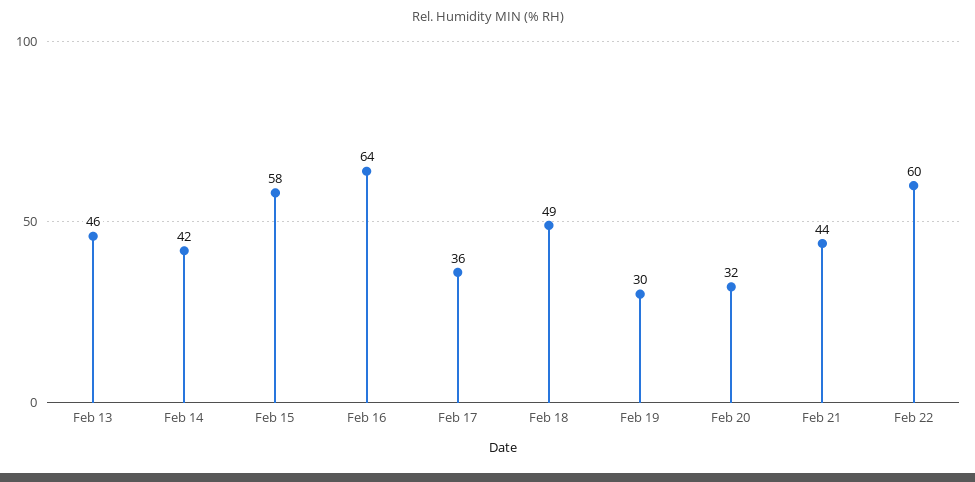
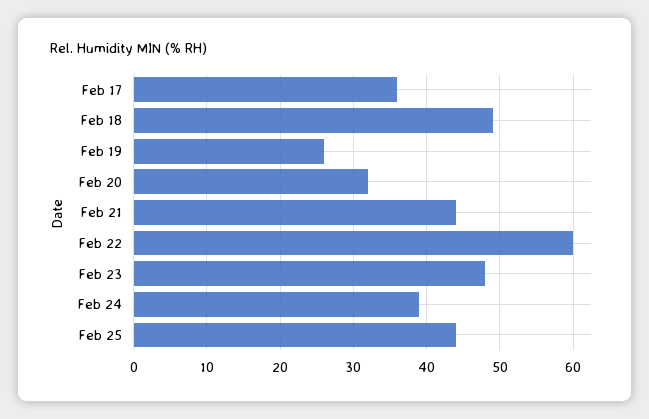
Feb 13: 46 -> none
Feb 14: 42 -> none
Feb 15: 58 -> none
Feb 16: 64 -> none
Feb 19: 30 -> 26
Feb 23: none -> 48
Feb 24: none -> 39
Feb 25: none -> 44

